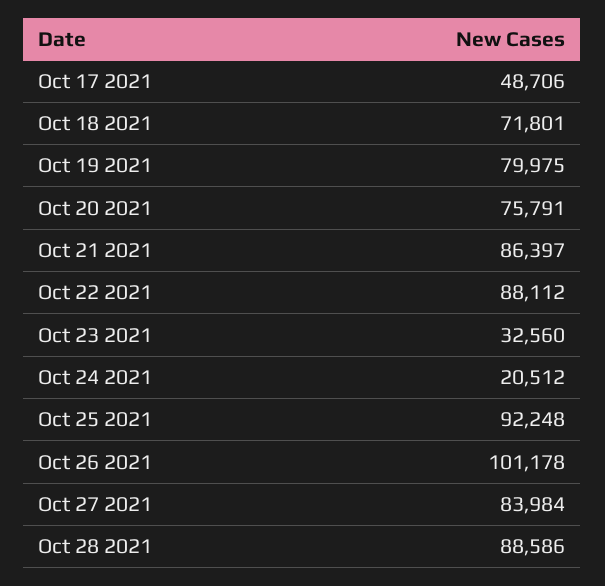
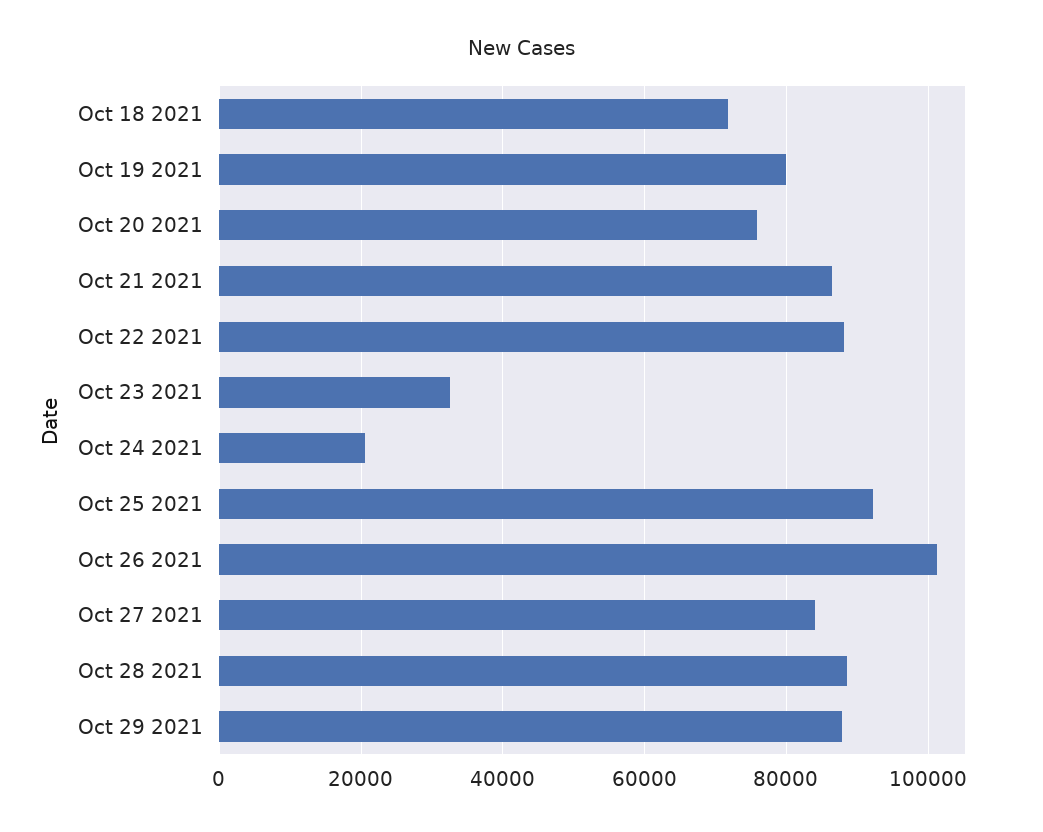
Oct 17 2021: 48706 -> none
Oct 29 2021: none -> 88000

